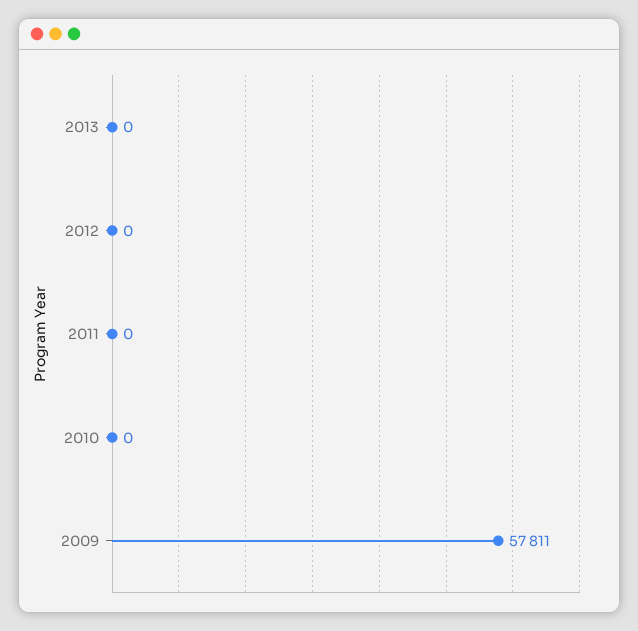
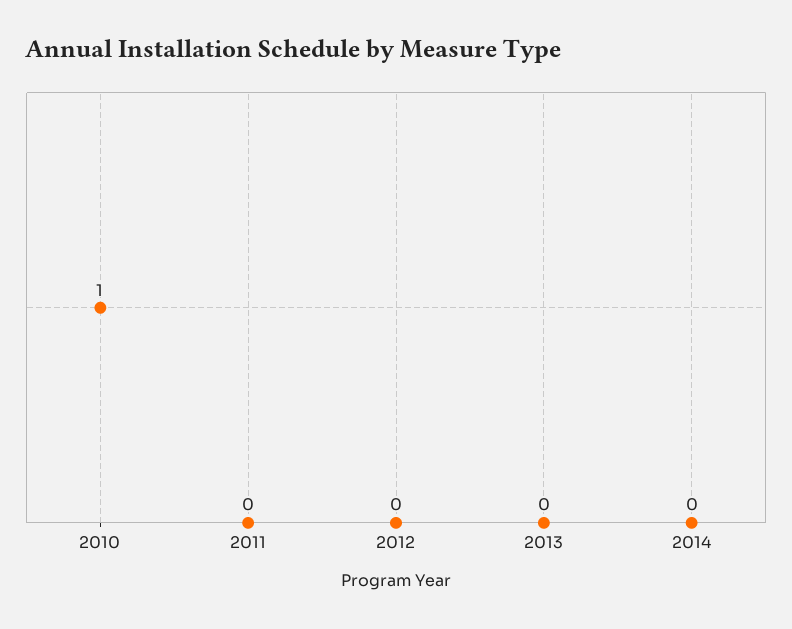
2010: 0 -> 1
2009: 57811 -> none
2014: none -> 0

